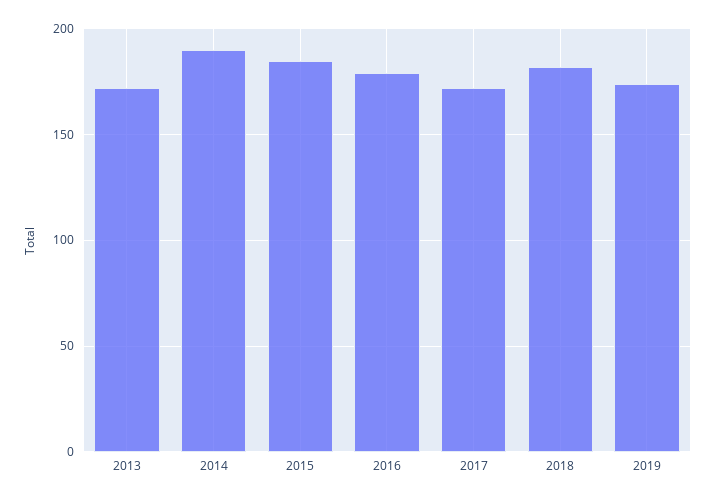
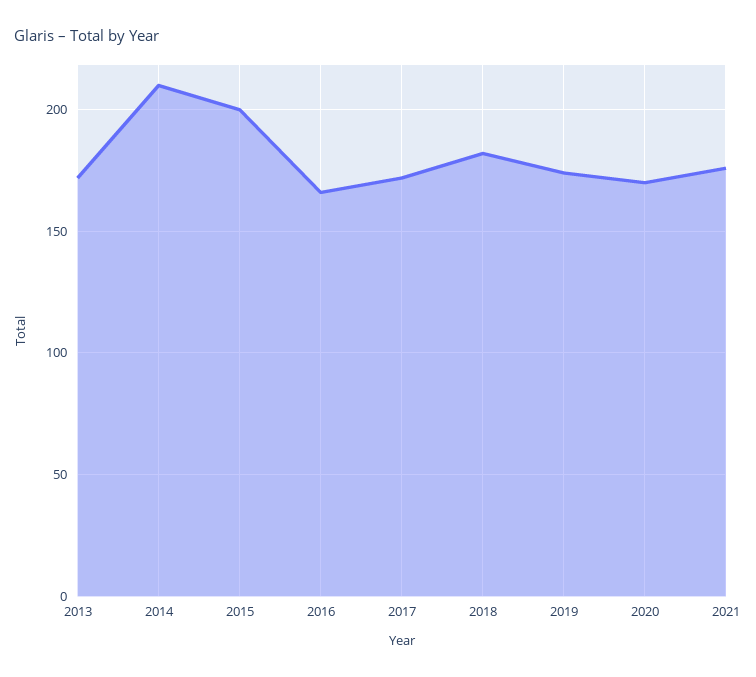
2014: 190 -> 210
2015: 185 -> 200
2016: 180 -> 165
2020: none -> 170
2021: none -> 175

